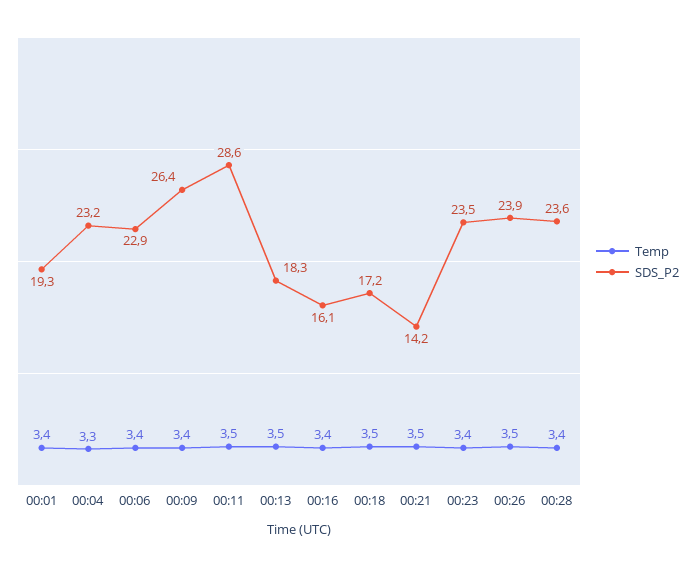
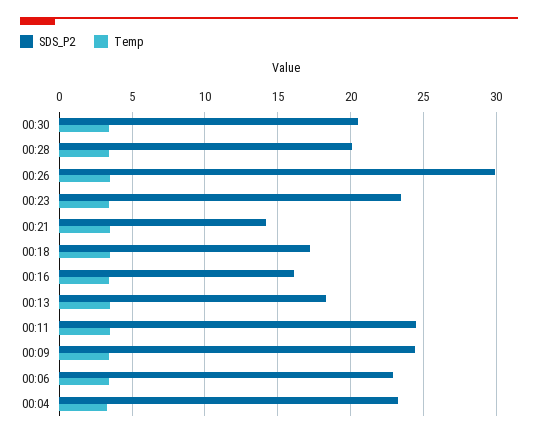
Temp, 00:01: 3.4 -> none
SDS_P2, 00:01: 19.3 -> none
SDS_P2, 00:09: 26.4 -> 24.5
SDS_P2, 00:11: 28.6 -> 24.5
SDS_P2, 00:26: 23.9 -> 30
SDS_P2, 00:28: 23.6 -> 20
SDS_P2, 00:30: none -> 20.5
Temp, 00:30: none -> 3.5

